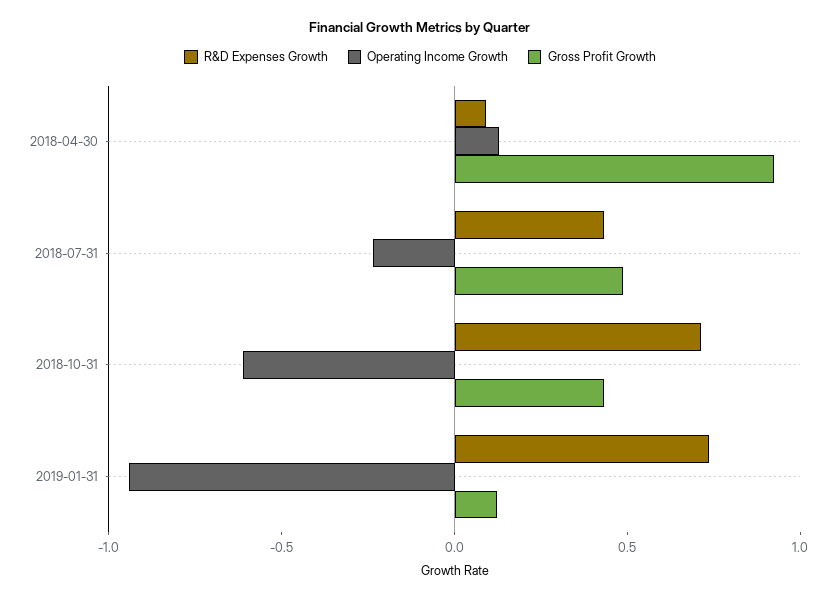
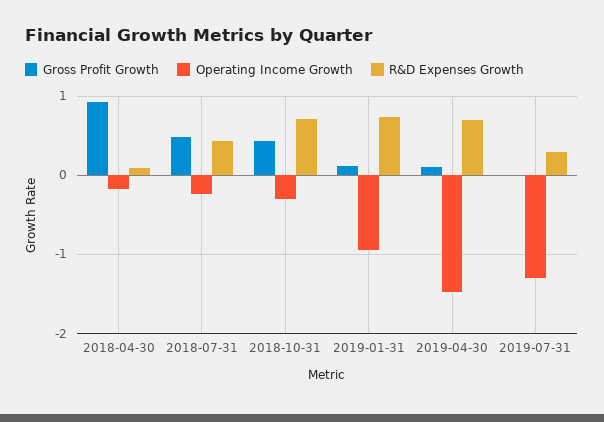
Operating Income Growth, 2018-04-30: 0.1 -> -0.2
Operating Income Growth, 2018-10-31: -0.6 -> -0.3
Gross Profit Growth, 2019-04-30: none -> 0.1
Operating Income Growth, 2019-04-30: none -> -1.5
R&D Expenses Growth, 2019-04-30: none -> 0.7
Gross Profit Growth, 2019-07-31: none -> 0
Operating Income Growth, 2019-07-31: none -> -1.3
R&D Expenses Growth, 2019-07-31: none -> 0.3

